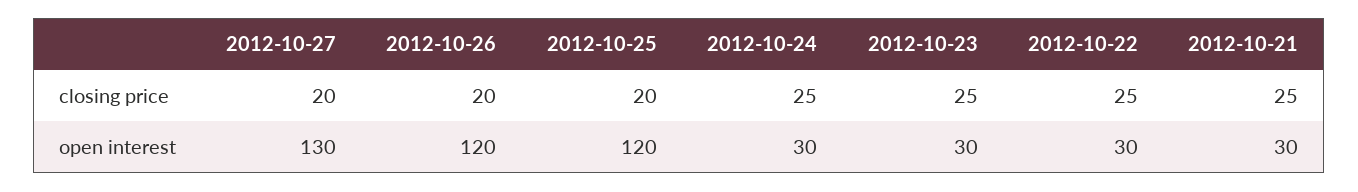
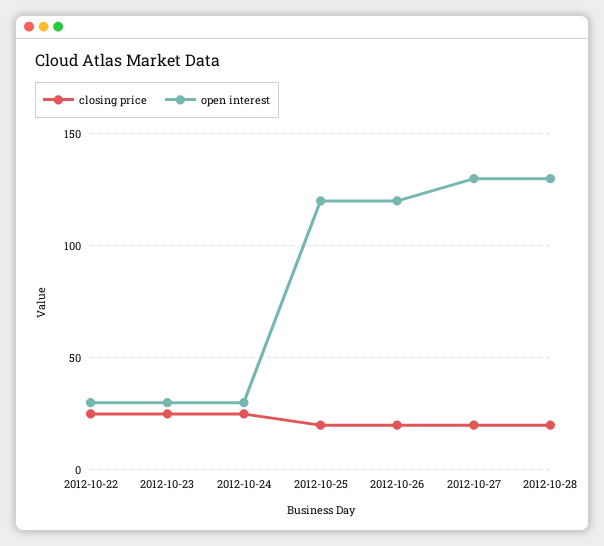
closing price, 2012-10-21: 25 -> none
open interest, 2012-10-21: 30 -> none
closing price, 2012-10-28: none -> 20
open interest, 2012-10-28: none -> 130

